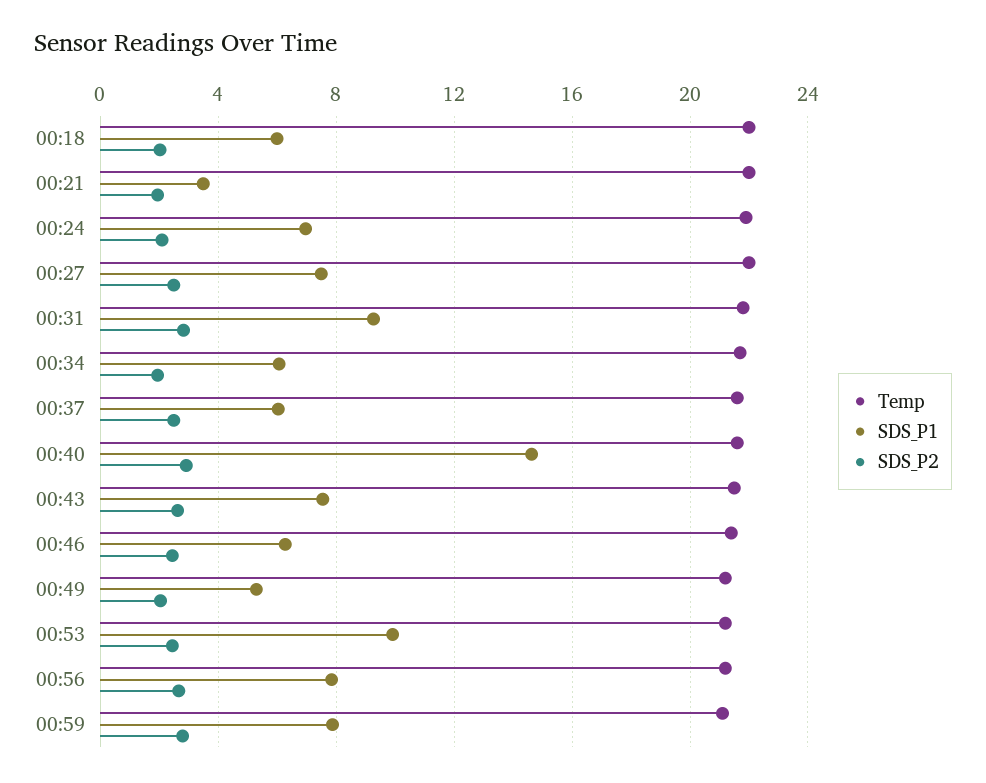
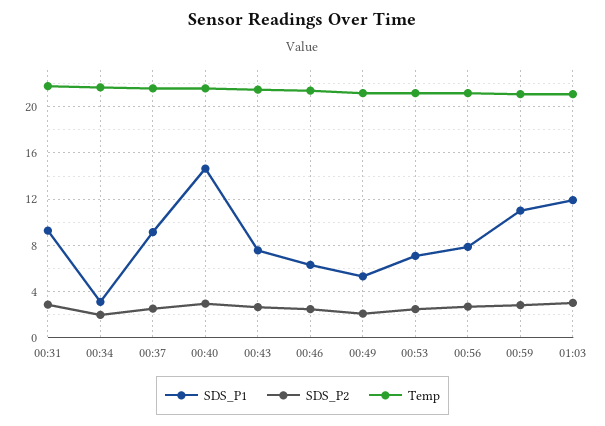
Temp, 00:18: 22 -> none
SDS_P1, 00:18: 6 -> none
SDS_P2, 00:18: 2 -> none
Temp, 00:21: 22 -> none
SDS_P1, 00:21: 3.5 -> none
SDS_P2, 00:21: 2 -> none
Temp, 00:24: 22 -> none
SDS_P1, 00:24: 7 -> none
SDS_P2, 00:24: 2 -> none
Temp, 00:27: 22 -> none
SDS_P1, 00:27: 7.5 -> none
SDS_P2, 00:27: 2.5 -> none
SDS_P1, 00:34: 6 -> 3
SDS_P1, 00:37: 6 -> 9
SDS_P1, 00:53: 10 -> 7
SDS_P1, 00:59: 8 -> 11
SDS_P1, 01:03: none -> 12
SDS_P2, 01:03: none -> 3
Temp, 01:03: none -> 21

